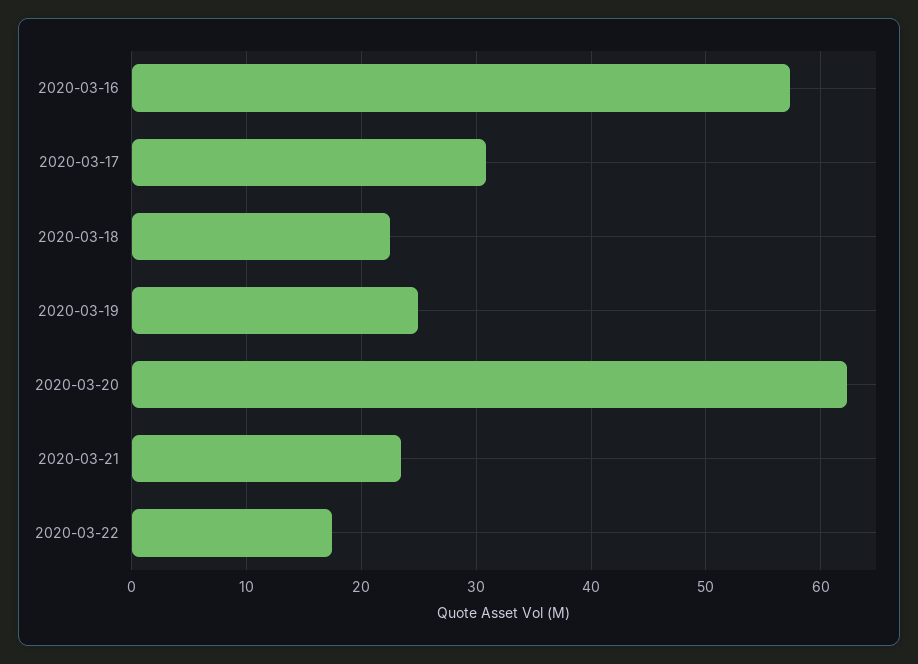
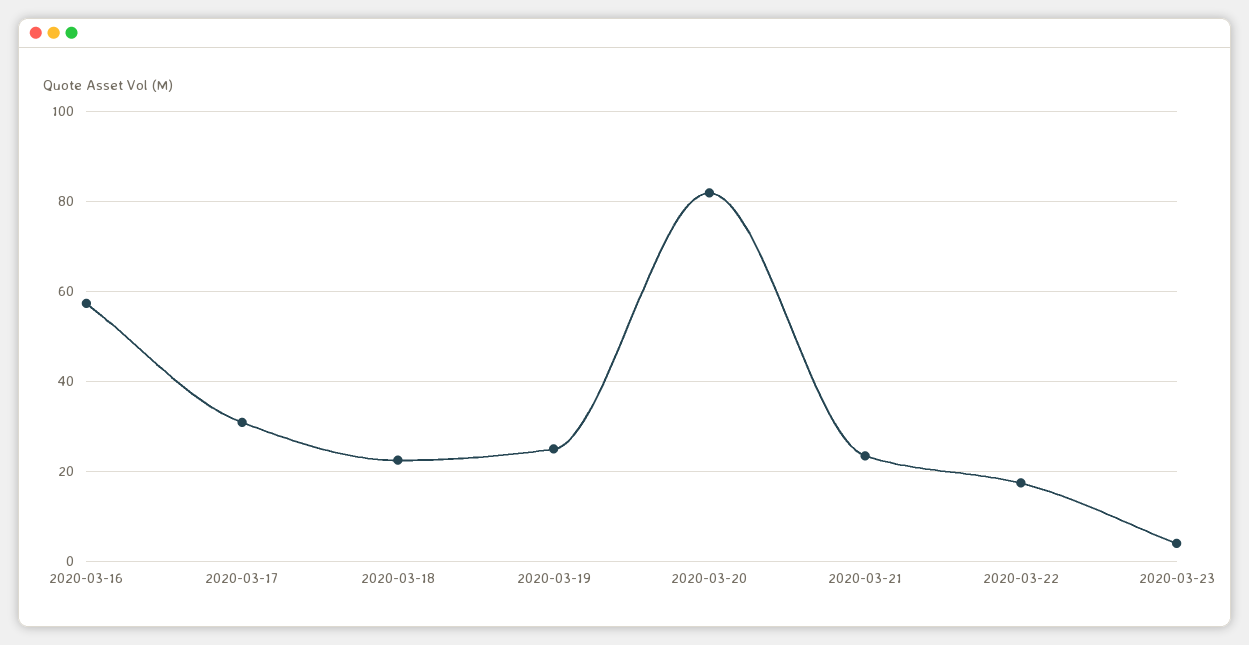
2020-03-20: 62 -> 82
2020-03-23: none -> 4

